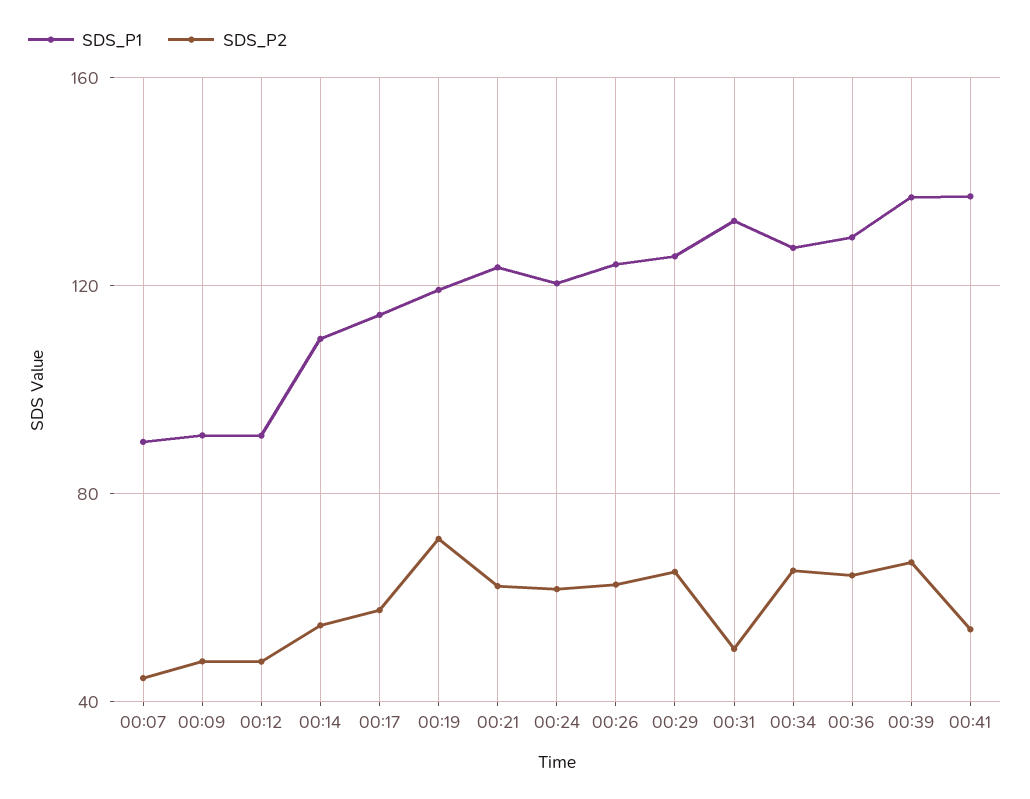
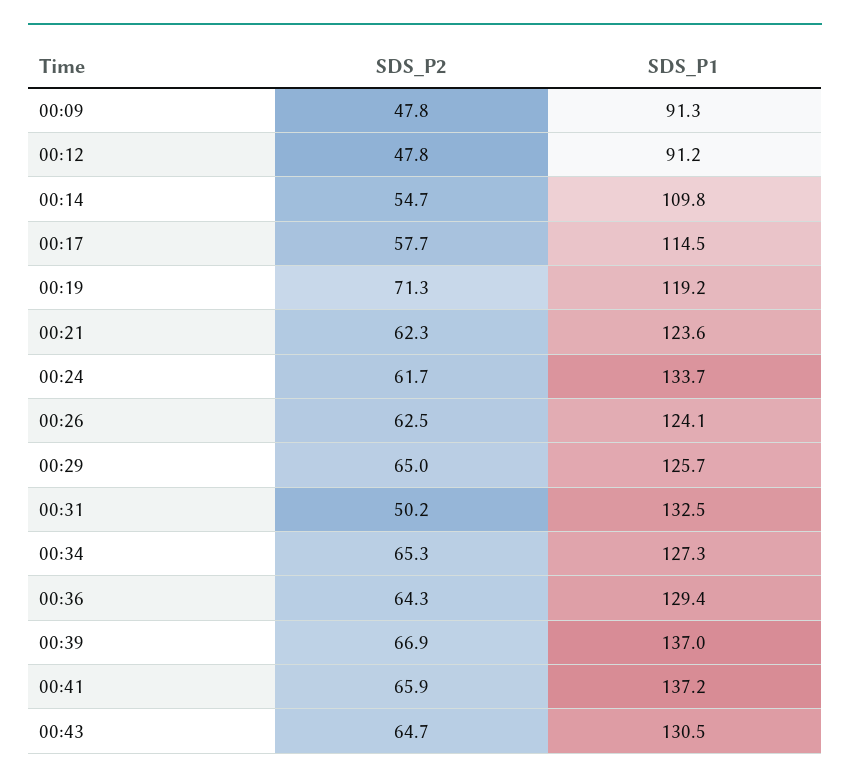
SDS_P1, 00:07: 90 -> none
SDS_P2, 00:07: 45 -> none
SDS_P1, 00:24: 120 -> 133.7
SDS_P2, 00:41: 55 -> 65.9
SDS_P2, 00:43: none -> 64.7
SDS_P1, 00:43: none -> 130.5

